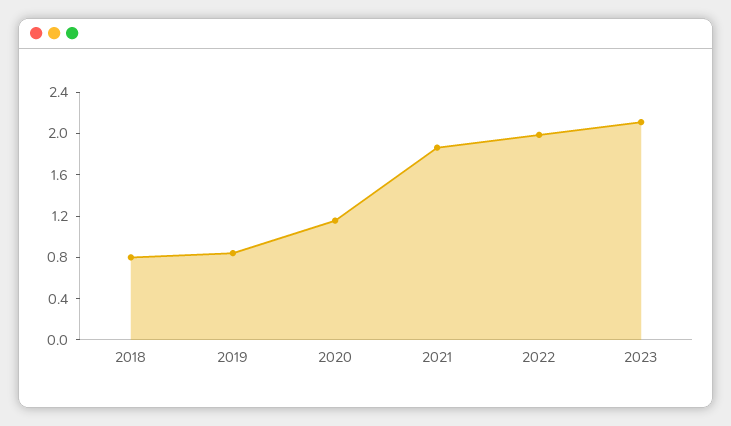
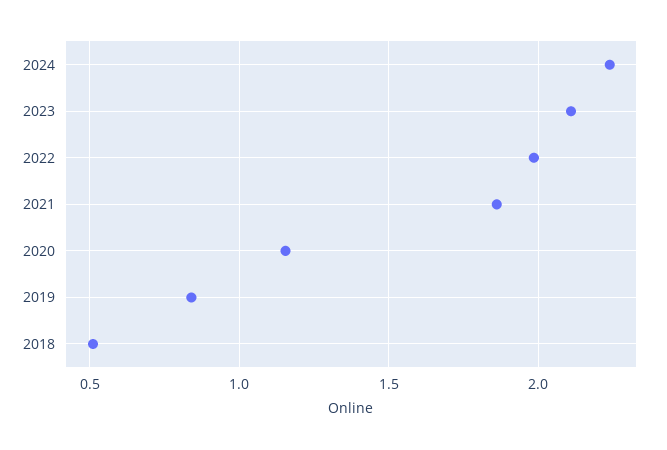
2018: 0.8 -> 0.5
2024: none -> 2.25

